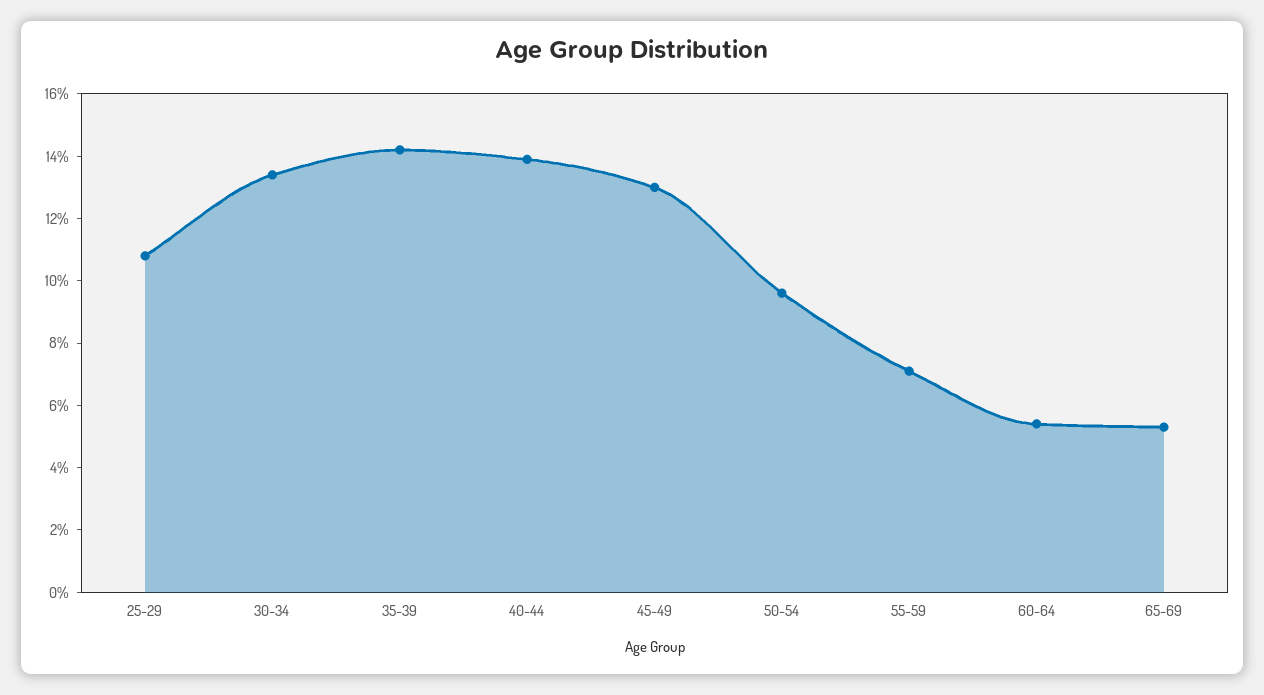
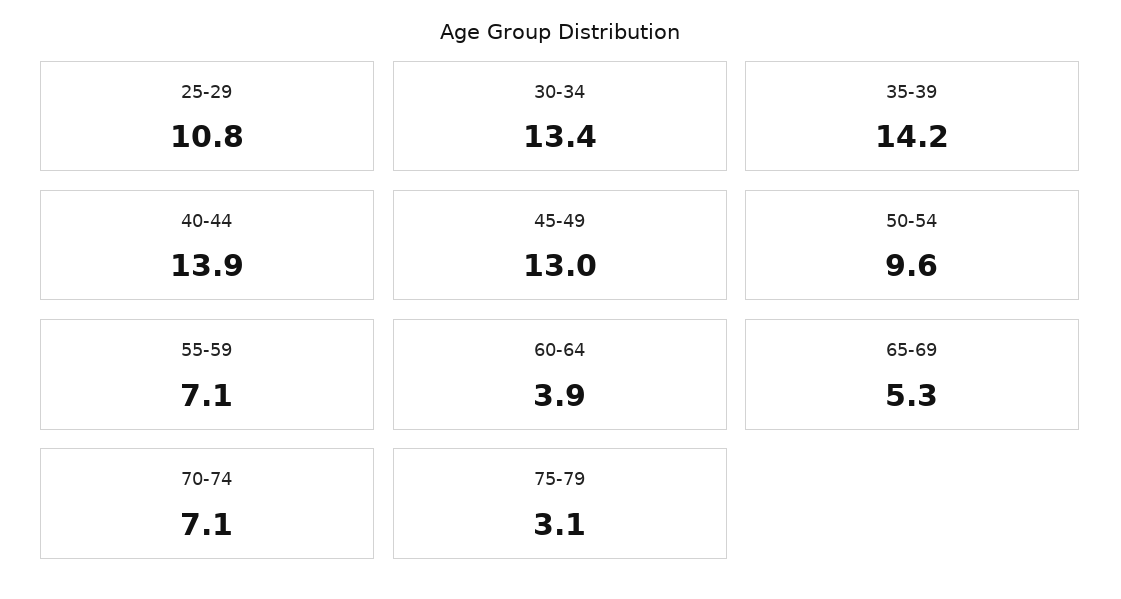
60-64: 5.5 -> 3.9
70-74: none -> 7.1
75-79: none -> 3.1

